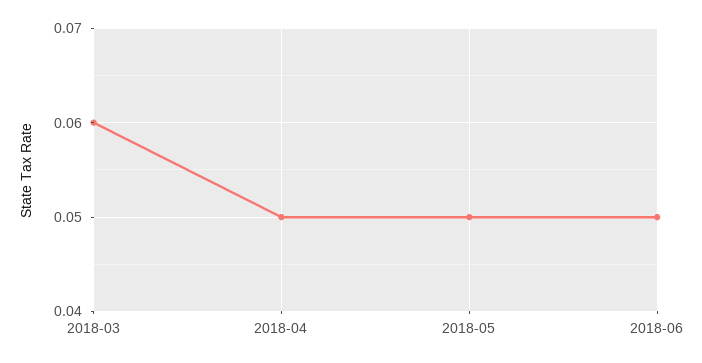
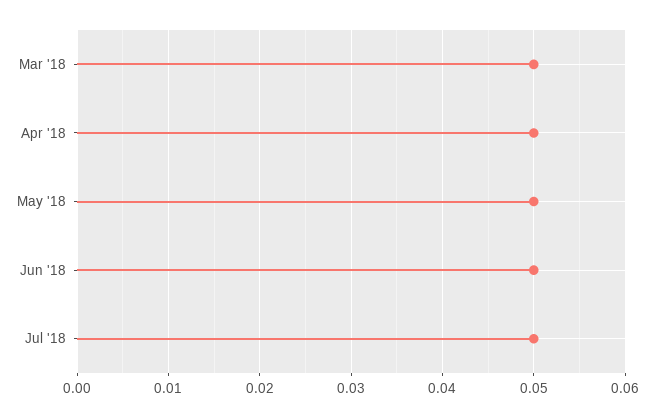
2018-03: 0.06 -> 0.05
Jul '18: none -> 0.05

